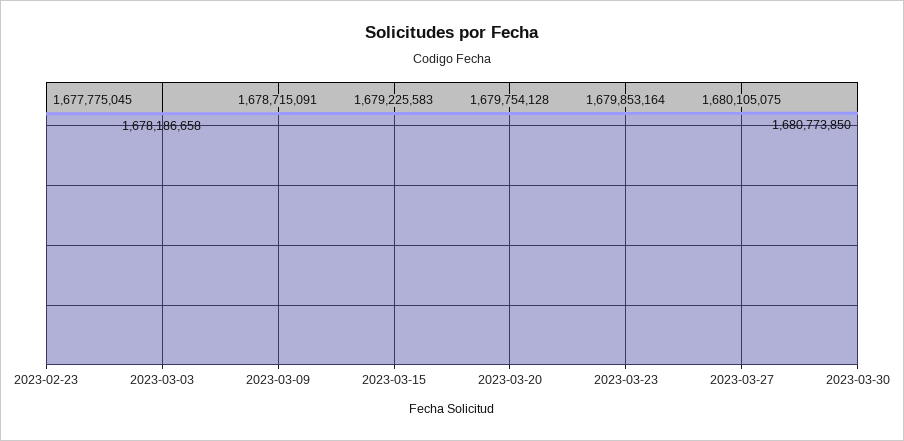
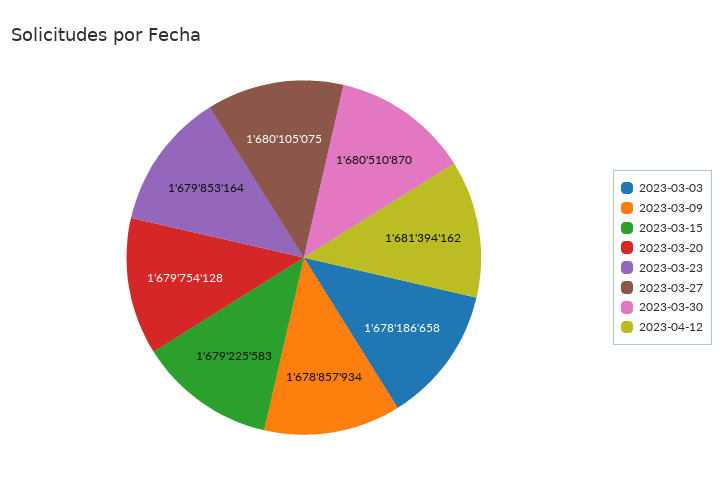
2023-02-23: 1677775045 -> none
2023-03-09: 1678715091 -> 1678857934
2023-03-30: 1680773850 -> 1680510870
2023-04-12: none -> 1681394162

